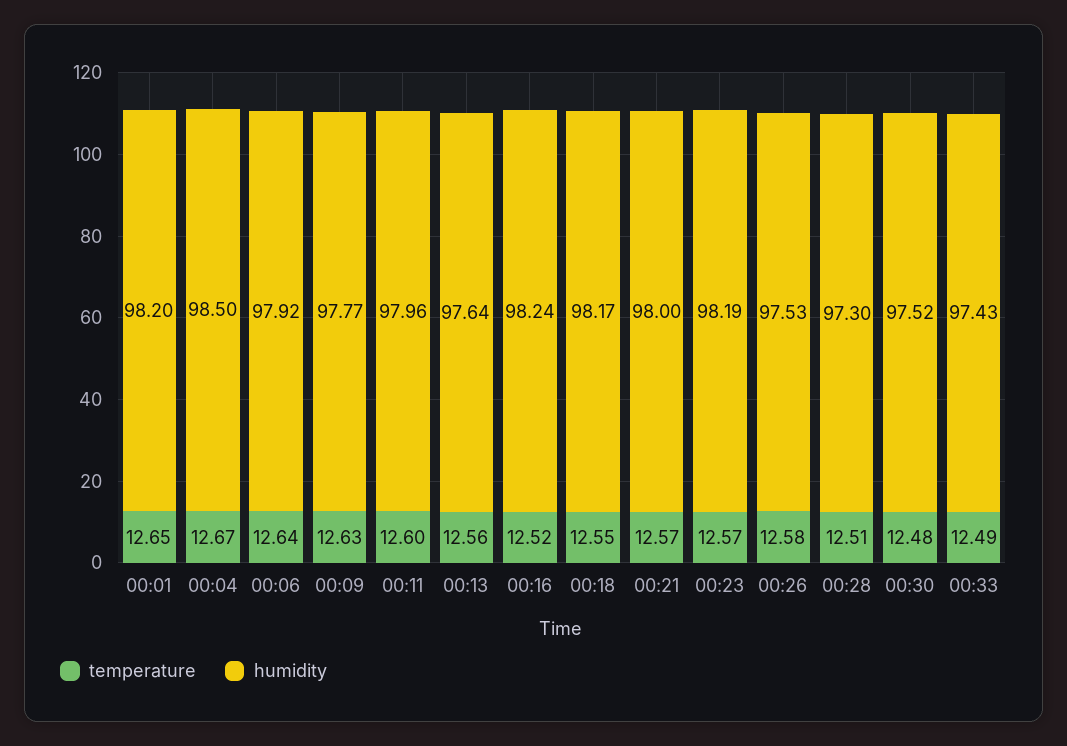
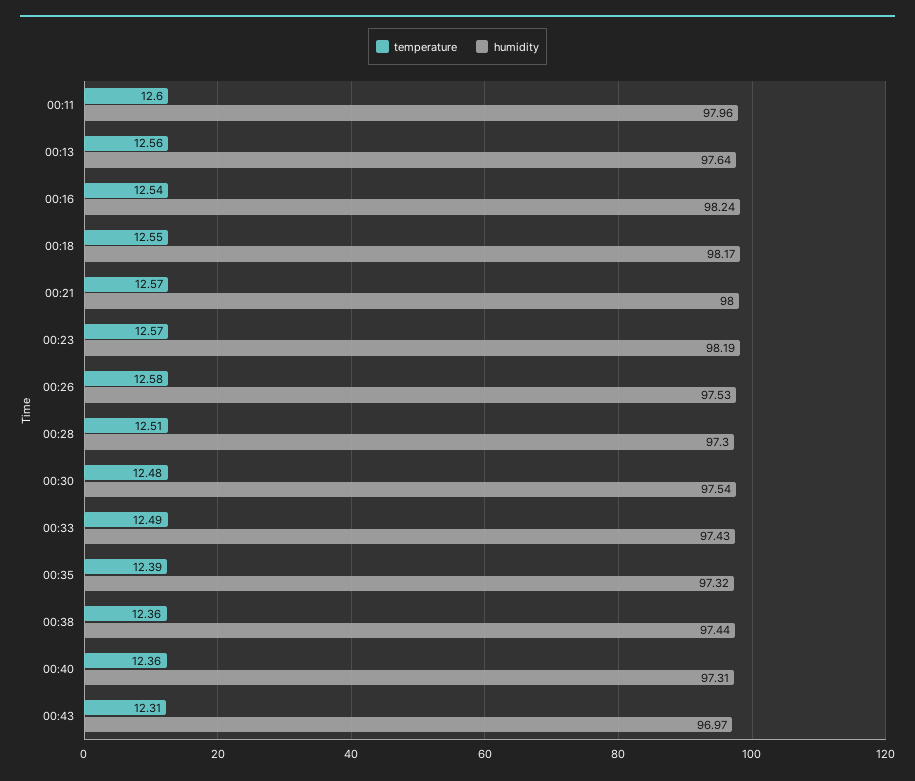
temperature, 00:01: 12.65 -> none
humidity, 00:01: 98.2 -> none
temperature, 00:04: 12.67 -> none
humidity, 00:04: 98.5 -> none
temperature, 00:06: 12.64 -> none
humidity, 00:06: 97.92 -> none
temperature, 00:09: 12.63 -> none
humidity, 00:09: 97.77 -> none
temperature, 00:16: 12.52 -> 12.54
humidity, 00:30: 97.52 -> 97.54
temperature, 00:35: none -> 12.39
humidity, 00:35: none -> 97.32
temperature, 00:38: none -> 12.36
humidity, 00:38: none -> 97.44
temperature, 00:40: none -> 12.36
humidity, 00:40: none -> 97.31
temperature, 00:43: none -> 12.31
humidity, 00:43: none -> 96.97

